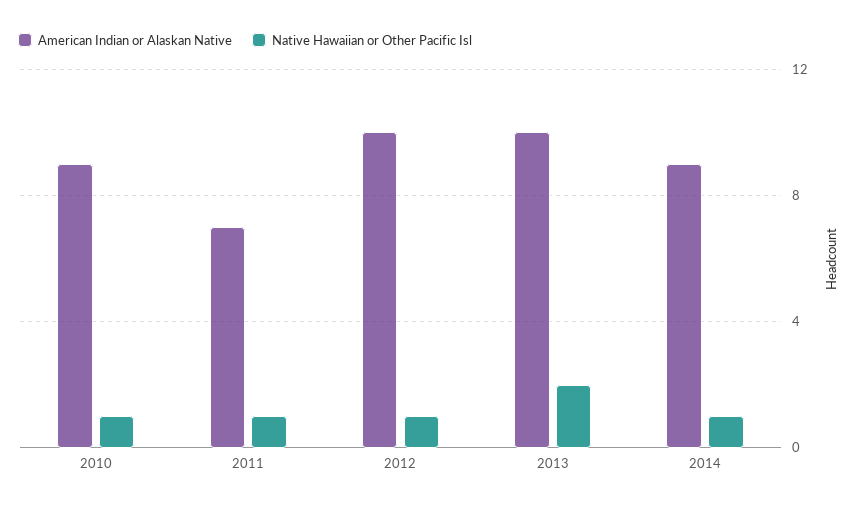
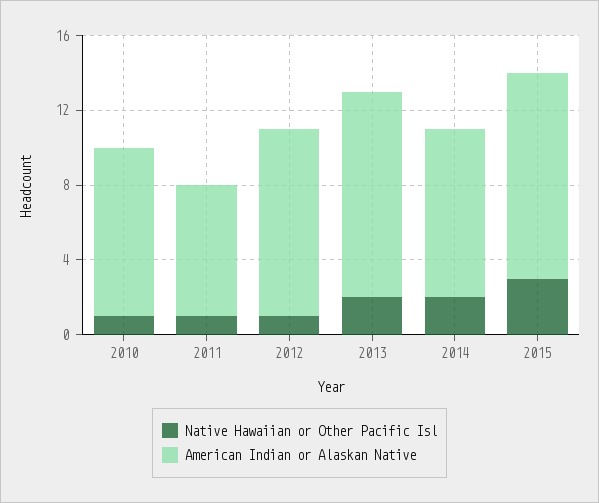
American Indian or Alaskan Native, 2013: 10 -> 11
Native Hawaiian or Other Pacific Isl, 2014: 1 -> 2
Native Hawaiian or Other Pacific Isl, 2015: none -> 3
American Indian or Alaskan Native, 2015: none -> 11

